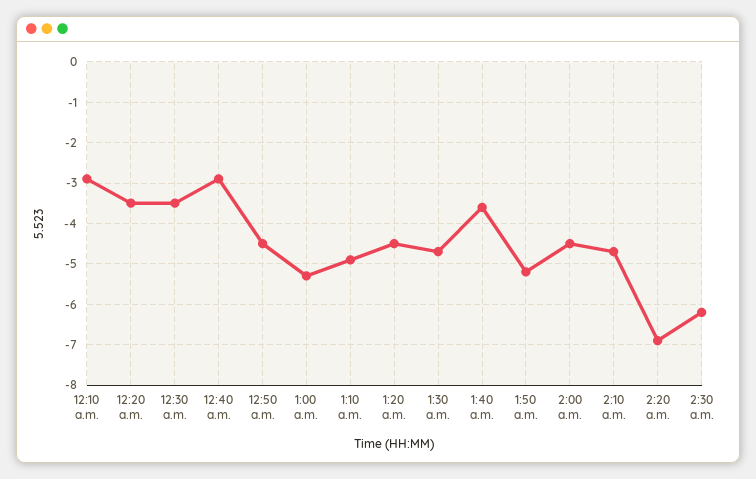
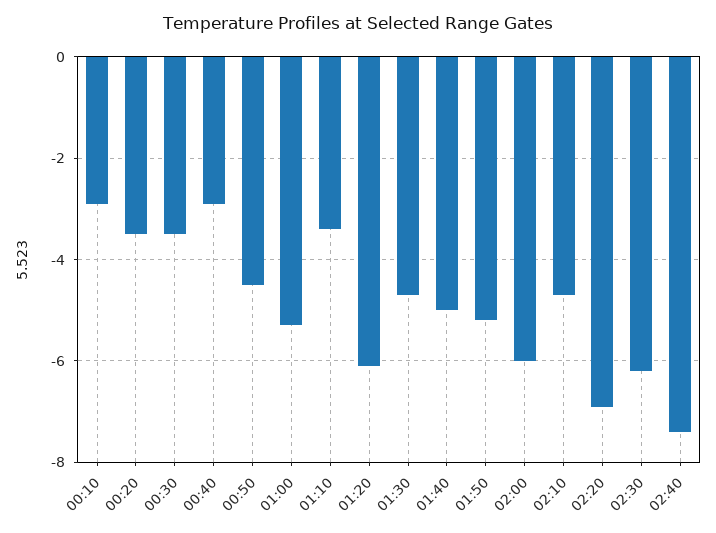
1:10 a.m.: -5 -> -3.5
1:20 a.m.: -4.5 -> -6
1:40 a.m.: -3.5 -> -5
2:00 a.m.: -4.5 -> -6
02:40: none -> -7.5

